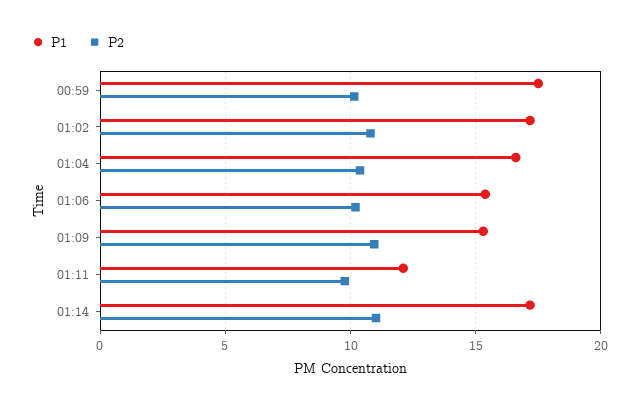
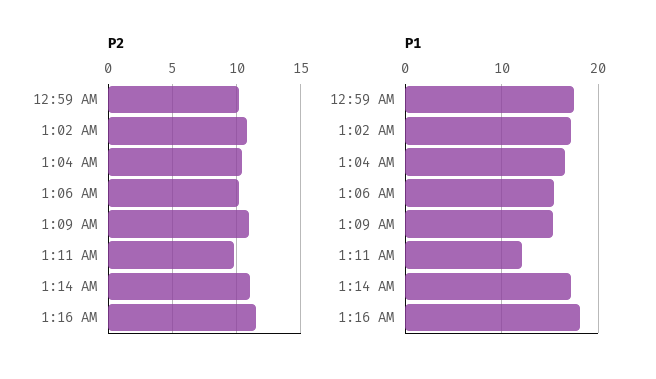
P2, 1:16 AM: none -> 11.5
P1, 1:16 AM: none -> 18

